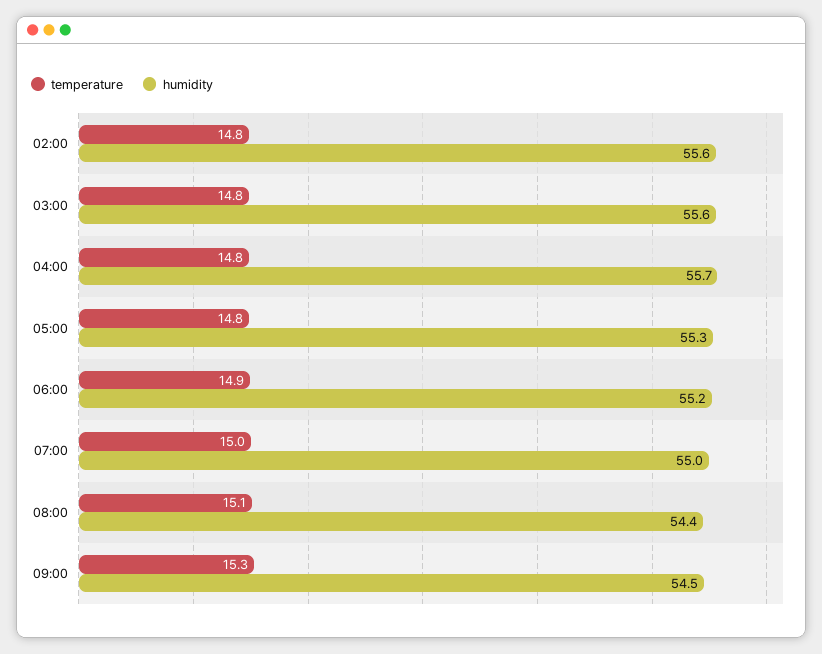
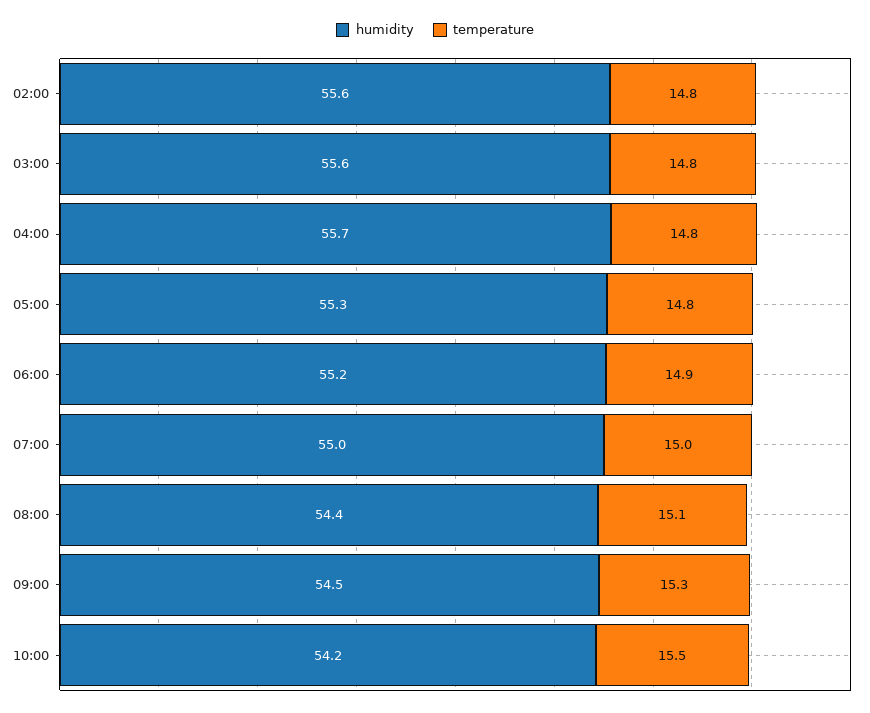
humidity, 10:00: none -> 54.2
temperature, 10:00: none -> 15.5

